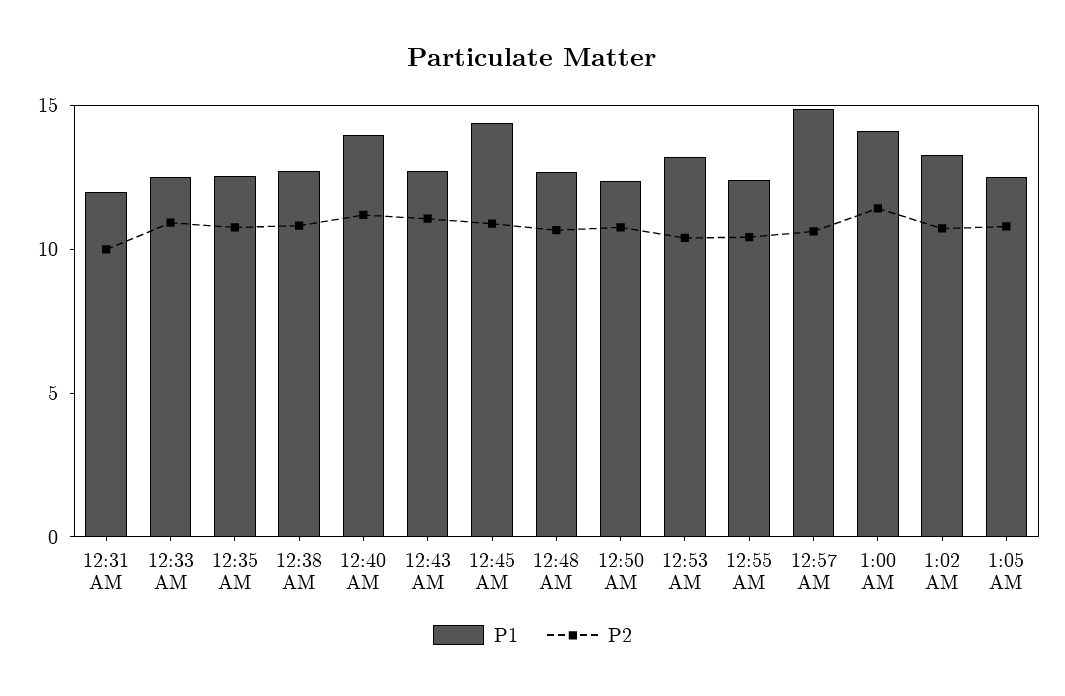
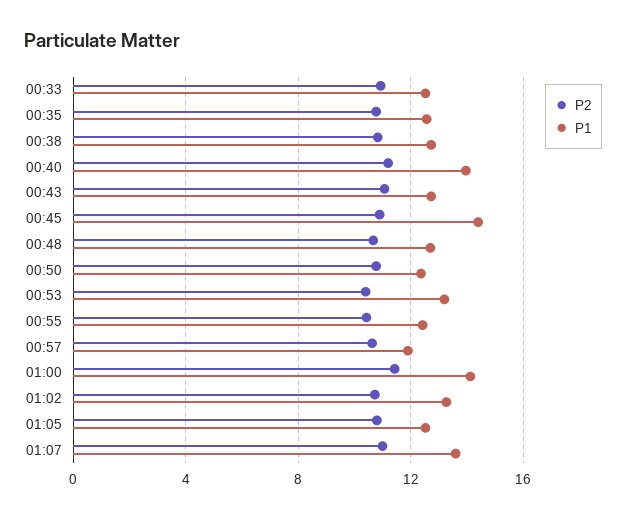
P1, 12:31 AM: 12 -> none
P2, 12:31 AM: 10 -> none
P1, 12:57 AM: 15 -> 12
P2, 01:07: none -> 11
P1, 01:07: none -> 13.5

